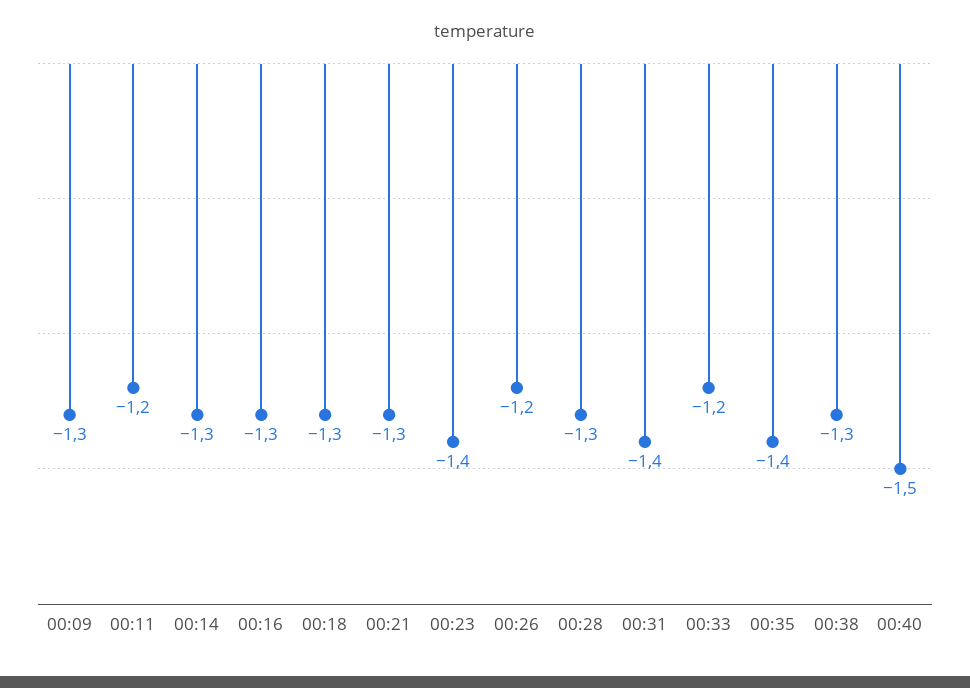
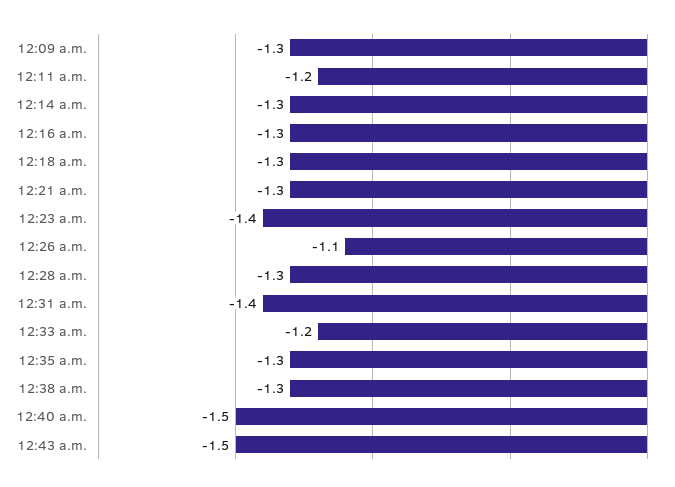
00:26: -1.2 -> -1.1
00:35: -1.4 -> -1.3
12:43 a.m.: none -> -1.5

